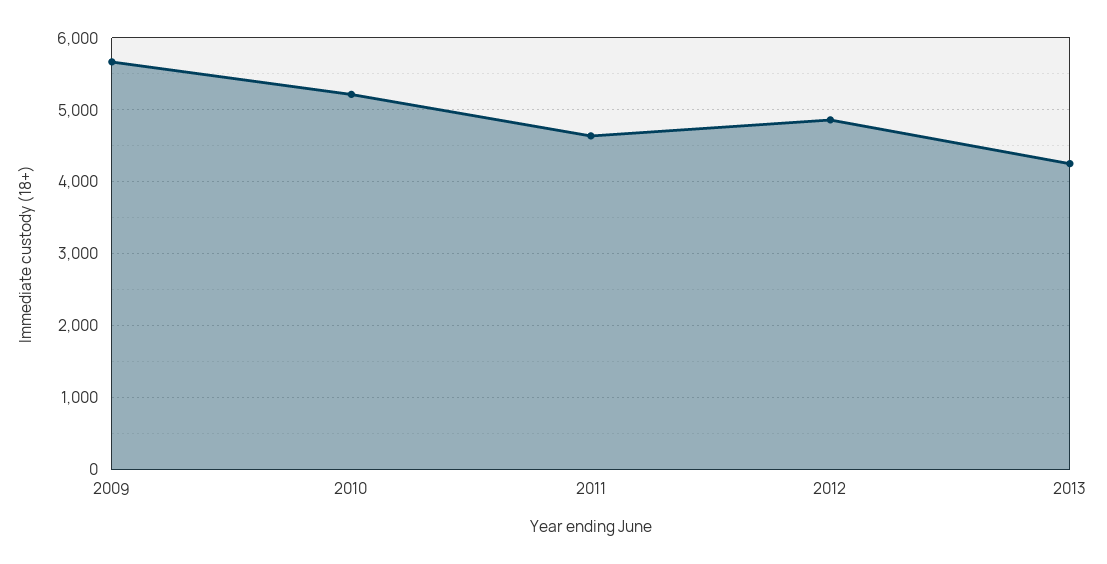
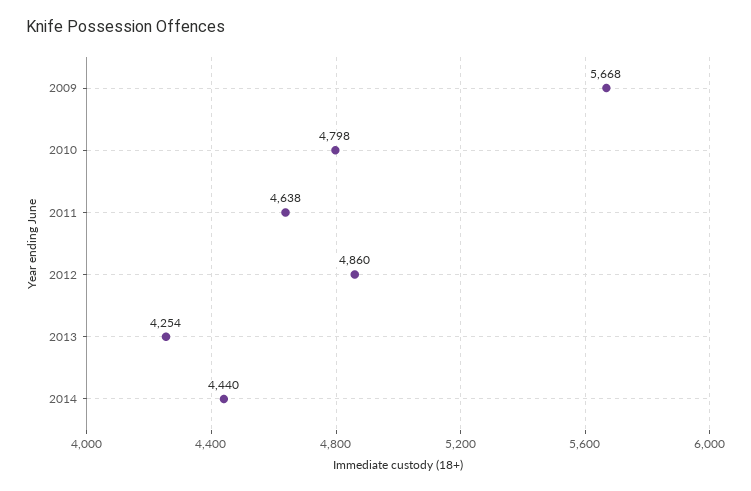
2010: 5200 -> 4798
2014: none -> 4440

